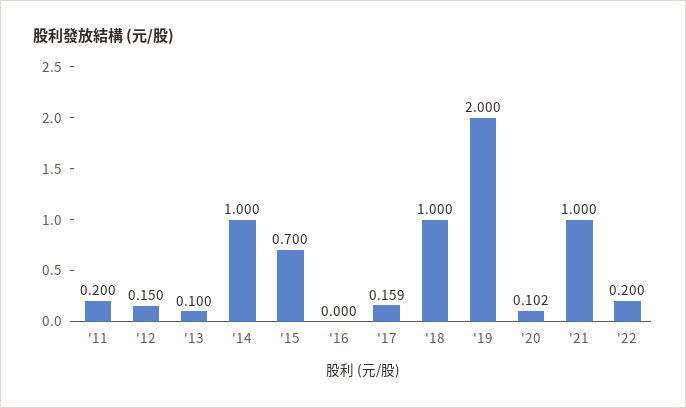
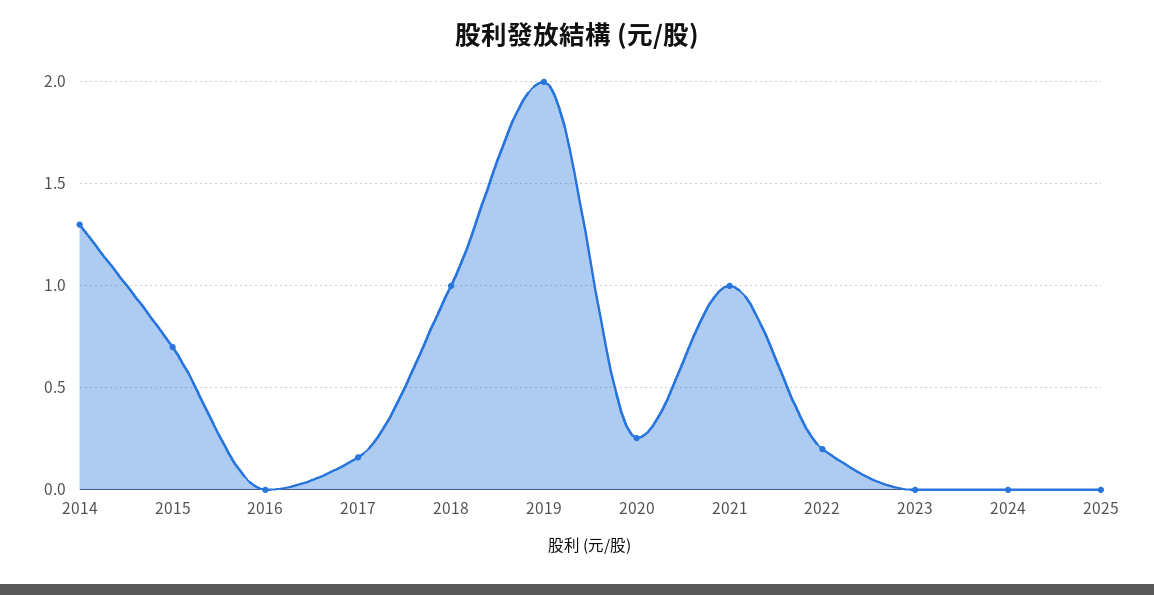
'11: 0.2 -> none
'12: 0.15 -> none
'13: 0.1 -> none
'14: 1 -> 1.3
'20: 0.102 -> 0.25
2023: none -> 0
2024: none -> 0
2025: none -> 0

